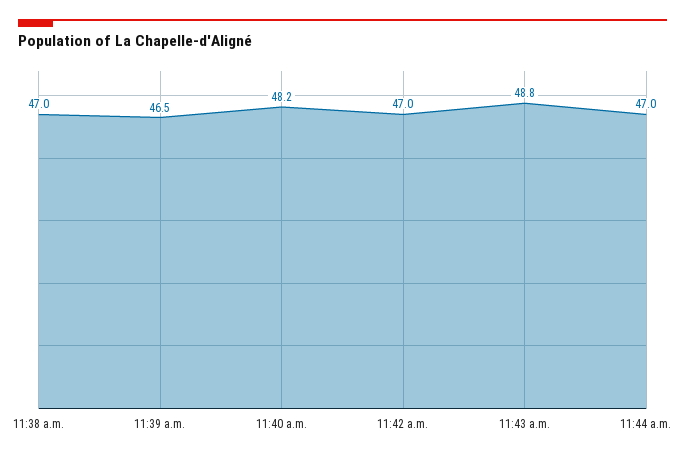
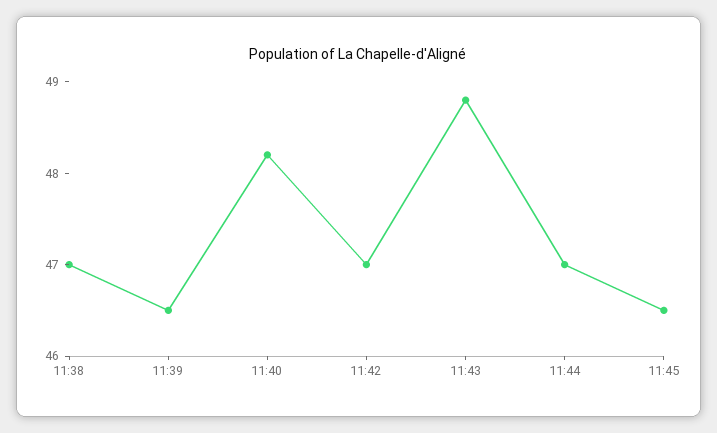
11:45: none -> 46.5

